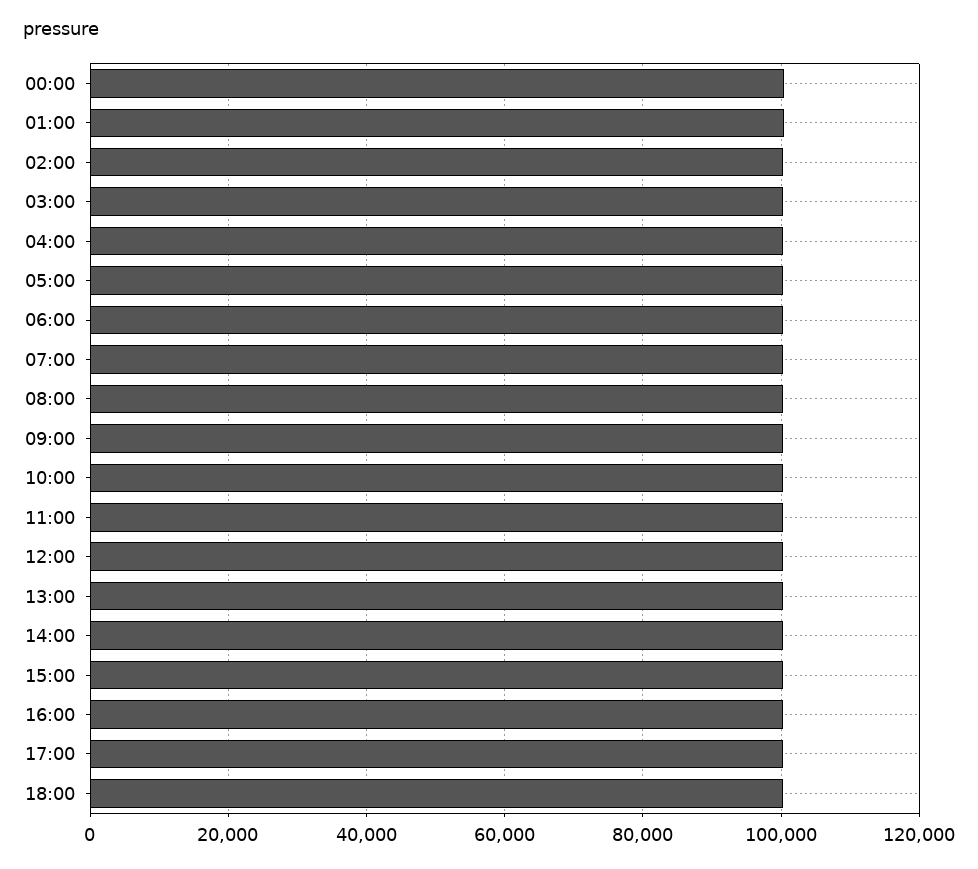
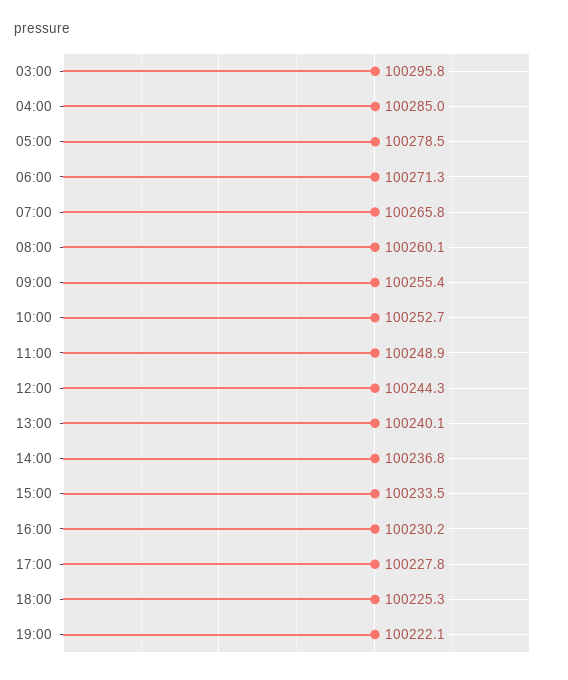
00:00: 100000 -> none
01:00: 100000 -> none
02:00: 100000 -> none
19:00: none -> 100222.1

